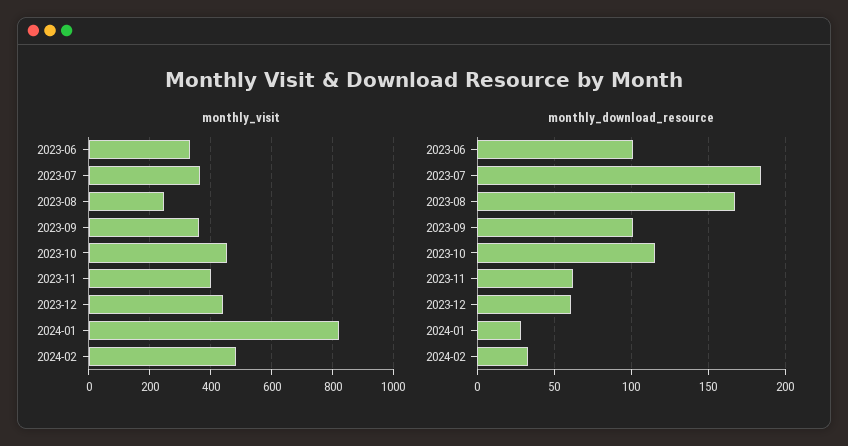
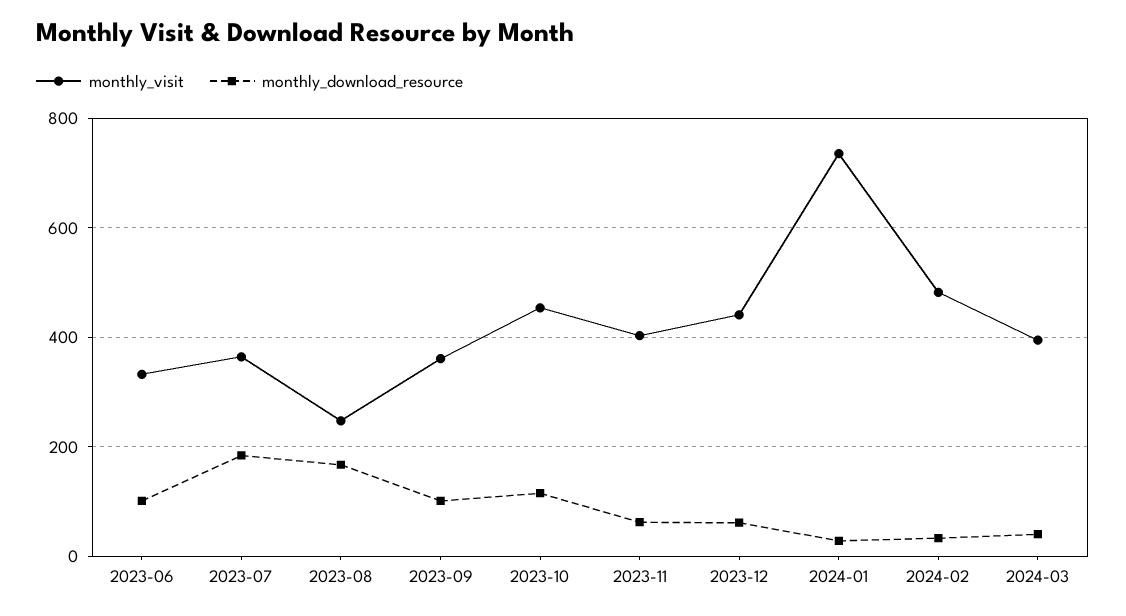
monthly_visit, 2024-01: 820 -> 740
monthly_visit, 2024-03: none -> 400
monthly_download_resource, 2024-03: none -> 40

